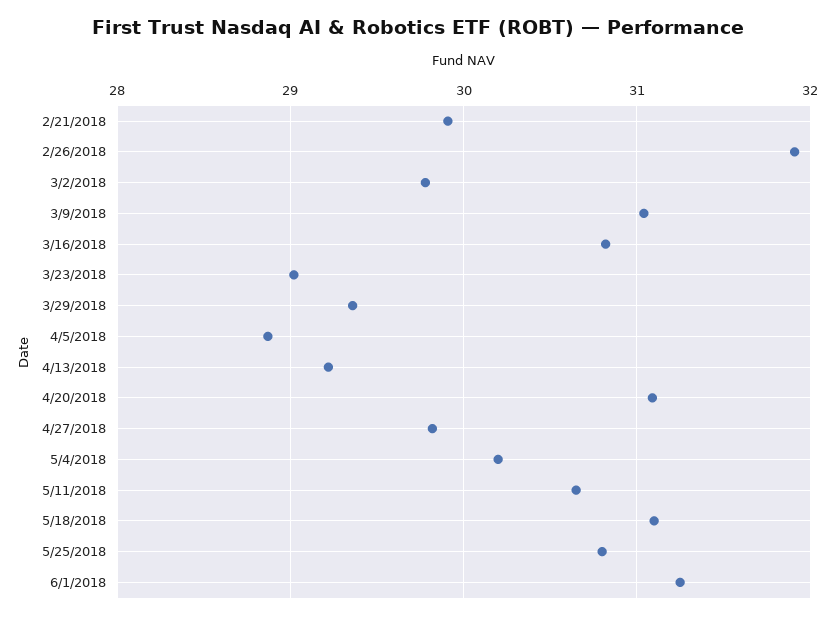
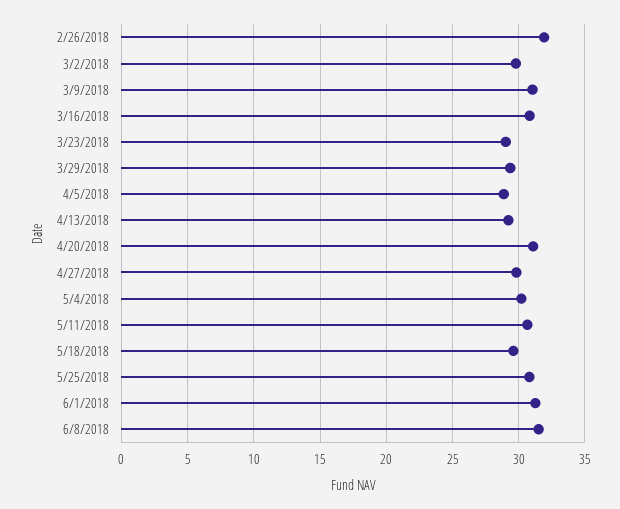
2/21/2018: 29.9 -> none
5/18/2018: 31.1 -> 29.5
6/8/2018: none -> 31.5

